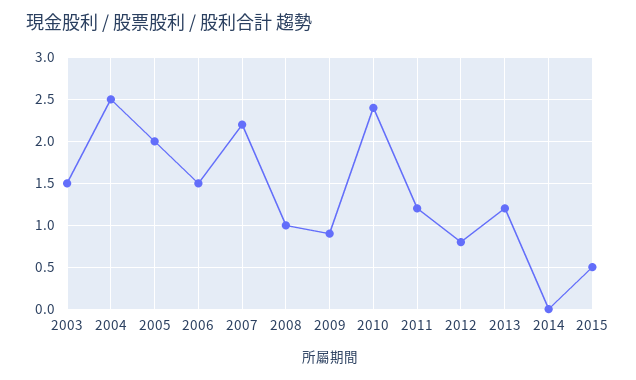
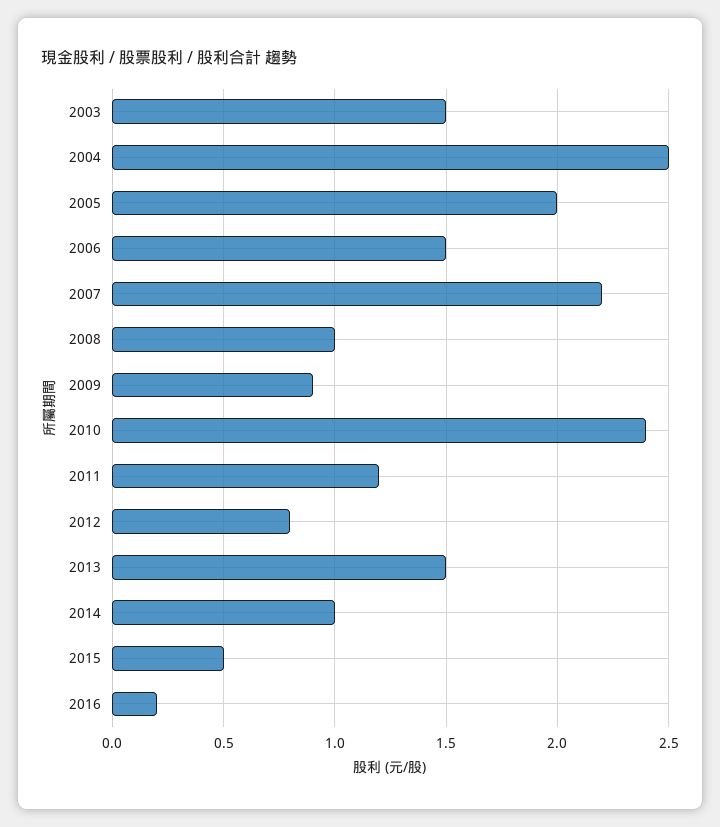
2013: 1.2 -> 1.5
2014: 0 -> 1
2016: none -> 0.2

